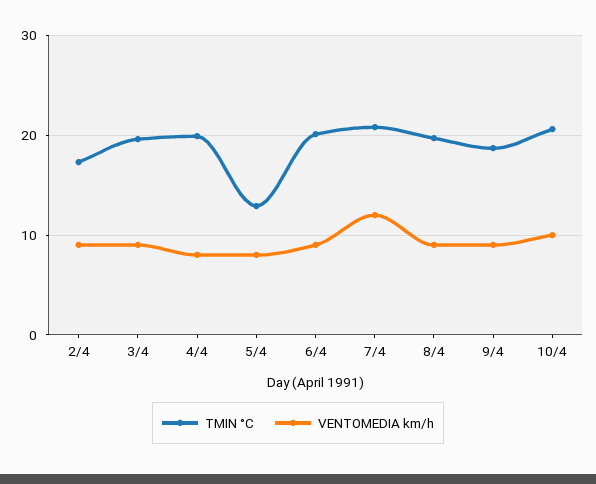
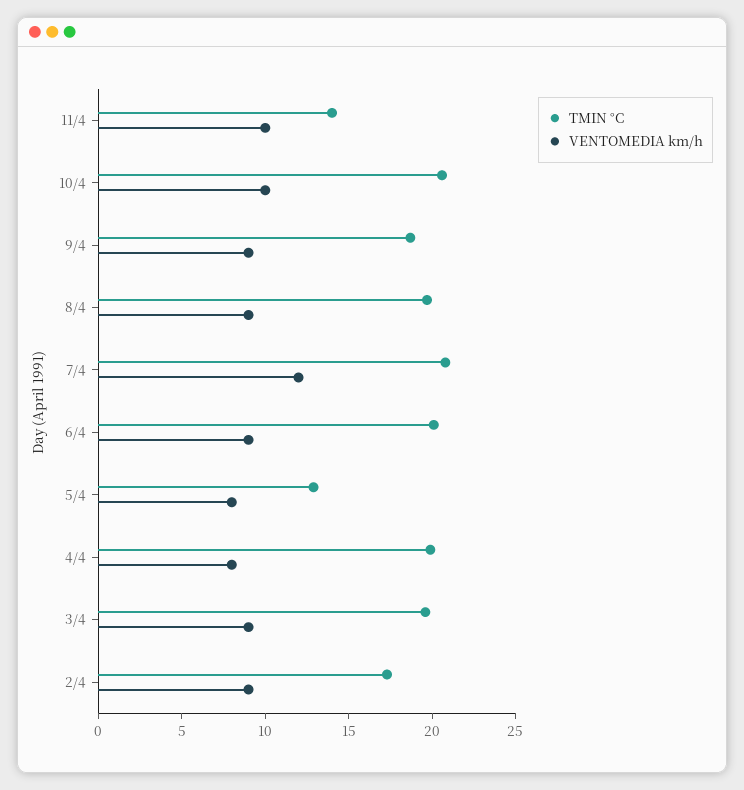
TMIN °C, 11/4: none -> 14
VENTOMEDIA km/h, 11/4: none -> 10

